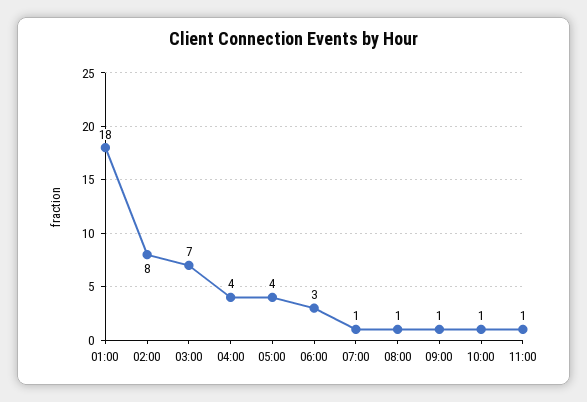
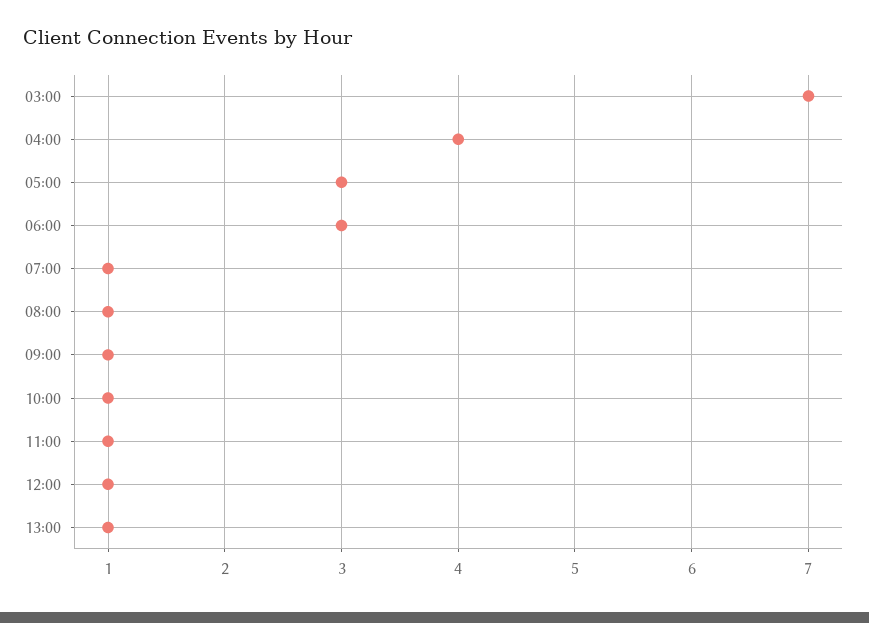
01:00: 18 -> none
02:00: 8 -> none
05:00: 4 -> 3
12:00: none -> 1
13:00: none -> 1

